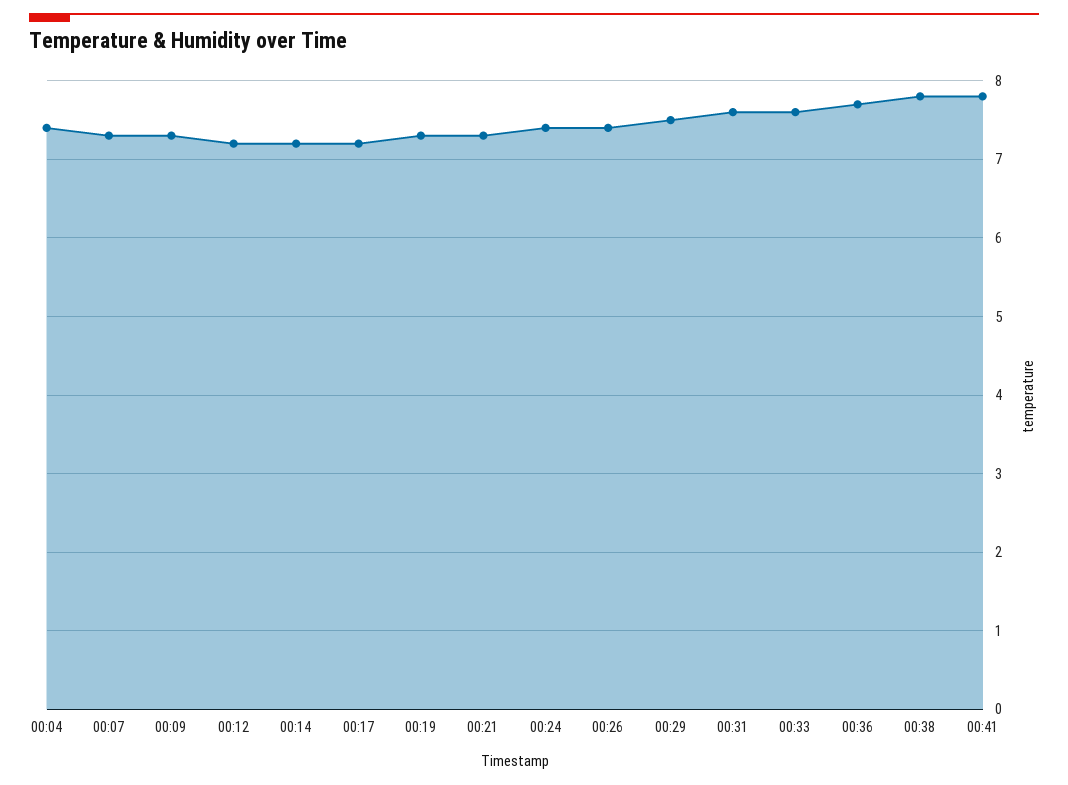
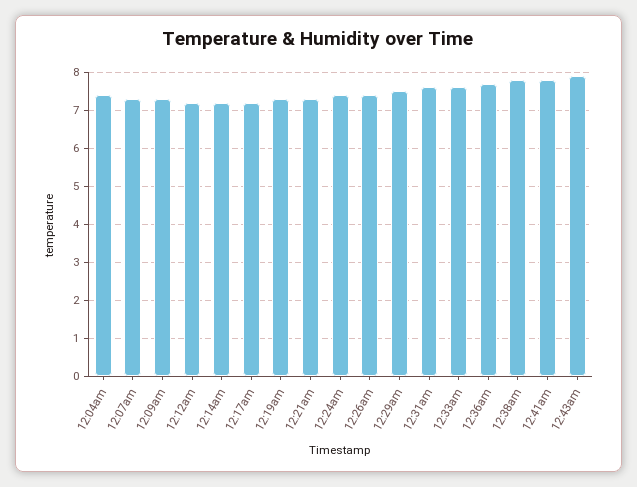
12:43am: none -> 8

